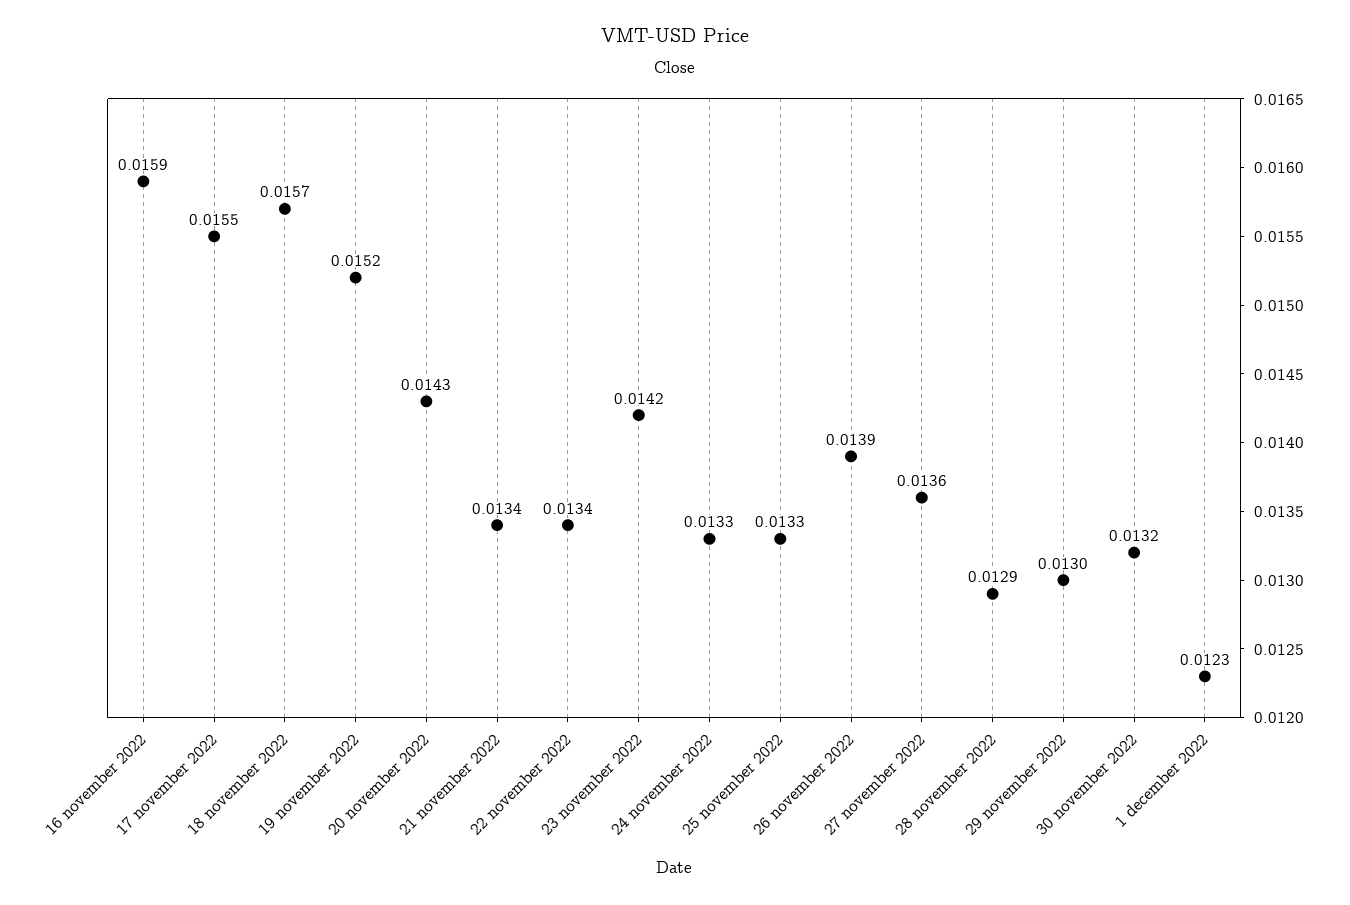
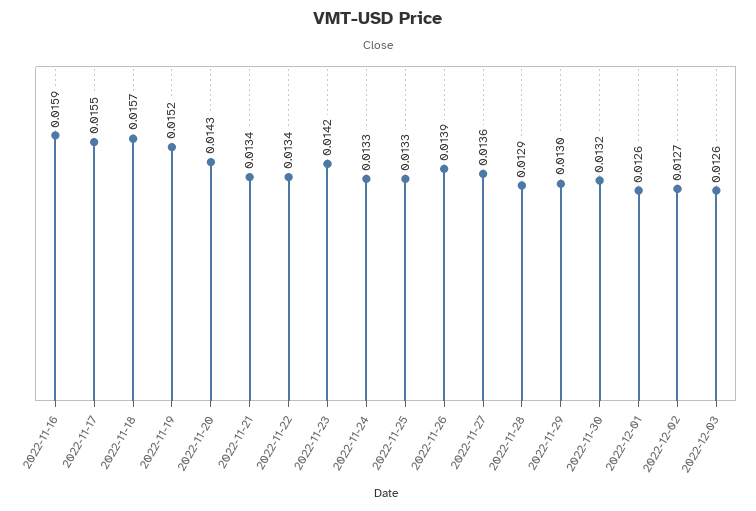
1 december 2022: 0.0123 -> 0.0126
2022-12-02: none -> 0.0127
2022-12-03: none -> 0.0126

